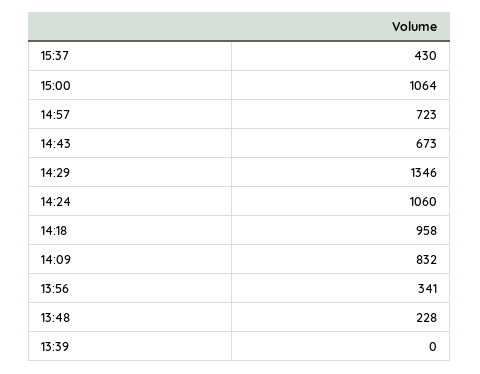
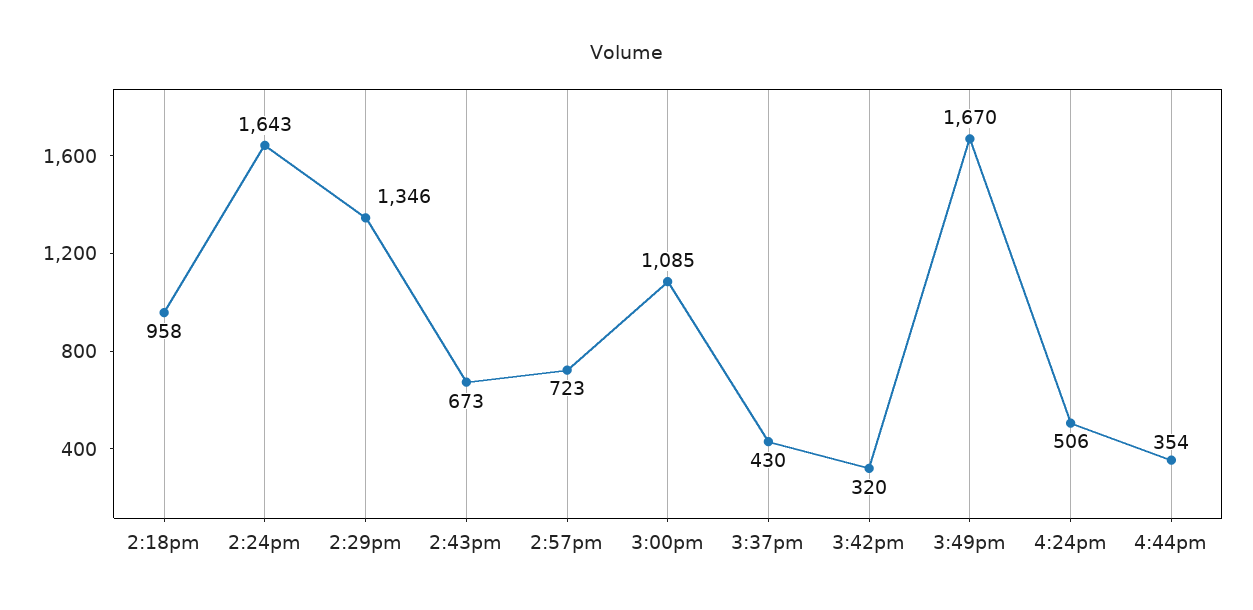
15:00: 1064 -> 1085
14:24: 1060 -> 1643
14:09: 832 -> none
13:56: 341 -> none
13:48: 228 -> none
13:39: 0 -> none
3:42pm: none -> 320
3:49pm: none -> 1670
4:24pm: none -> 506
4:44pm: none -> 354

